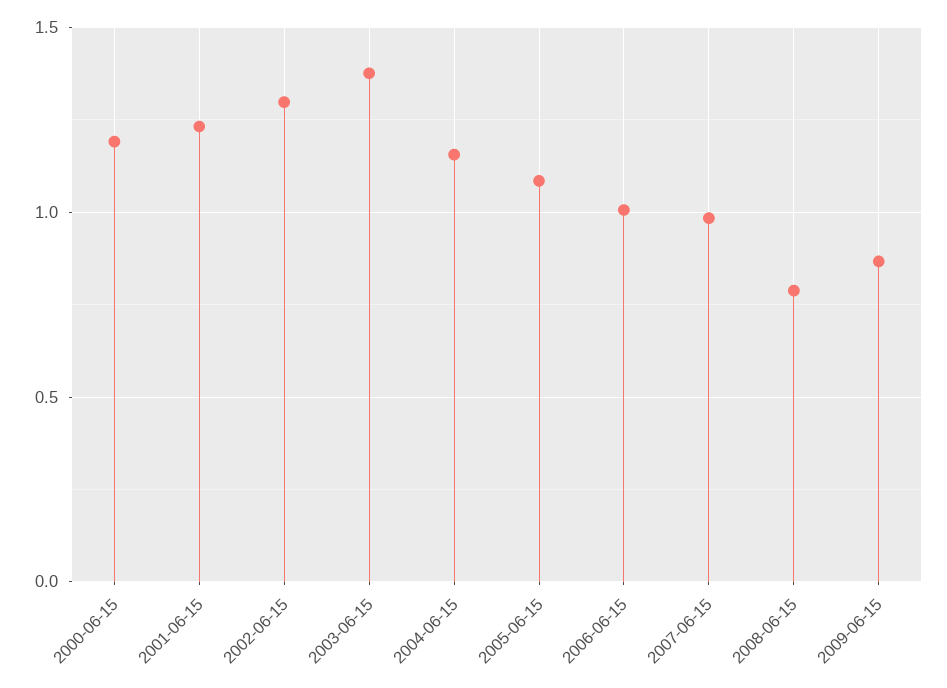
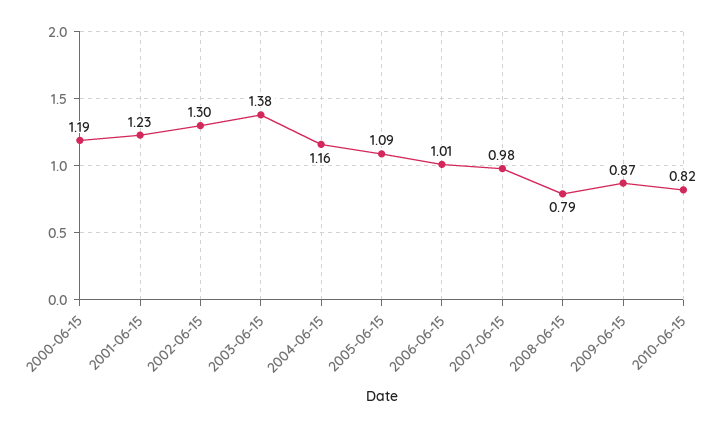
2010-06-15: none -> 0.82

